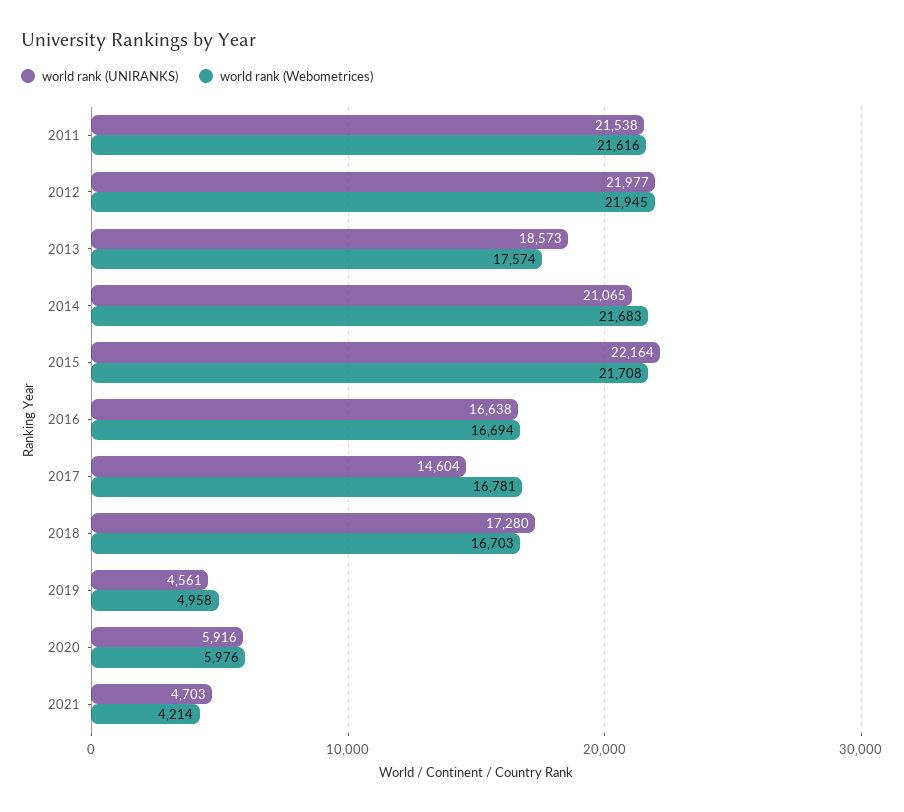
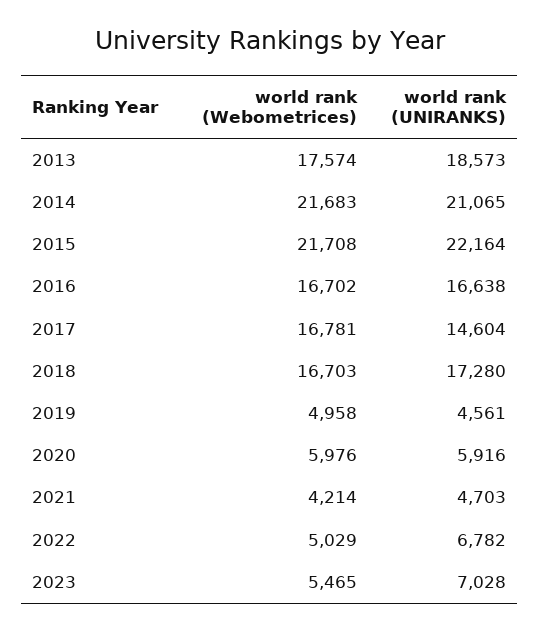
world rank (UNIRANKS), 2011: 21538 -> none
world rank (Webometrices), 2011: 21616 -> none
world rank (UNIRANKS), 2012: 21977 -> none
world rank (Webometrices), 2012: 21945 -> none
world rank (Webometrices), 2016: 16694 -> 16702
world rank (Webometrices), 2022: none -> 5029
world rank (UNIRANKS), 2022: none -> 6782
world rank (Webometrices), 2023: none -> 5465
world rank (UNIRANKS), 2023: none -> 7028

